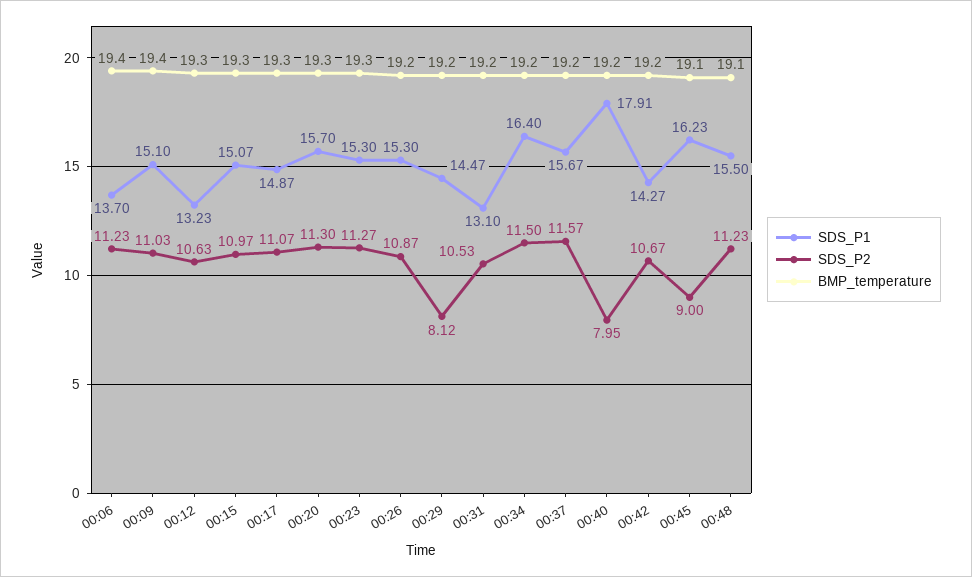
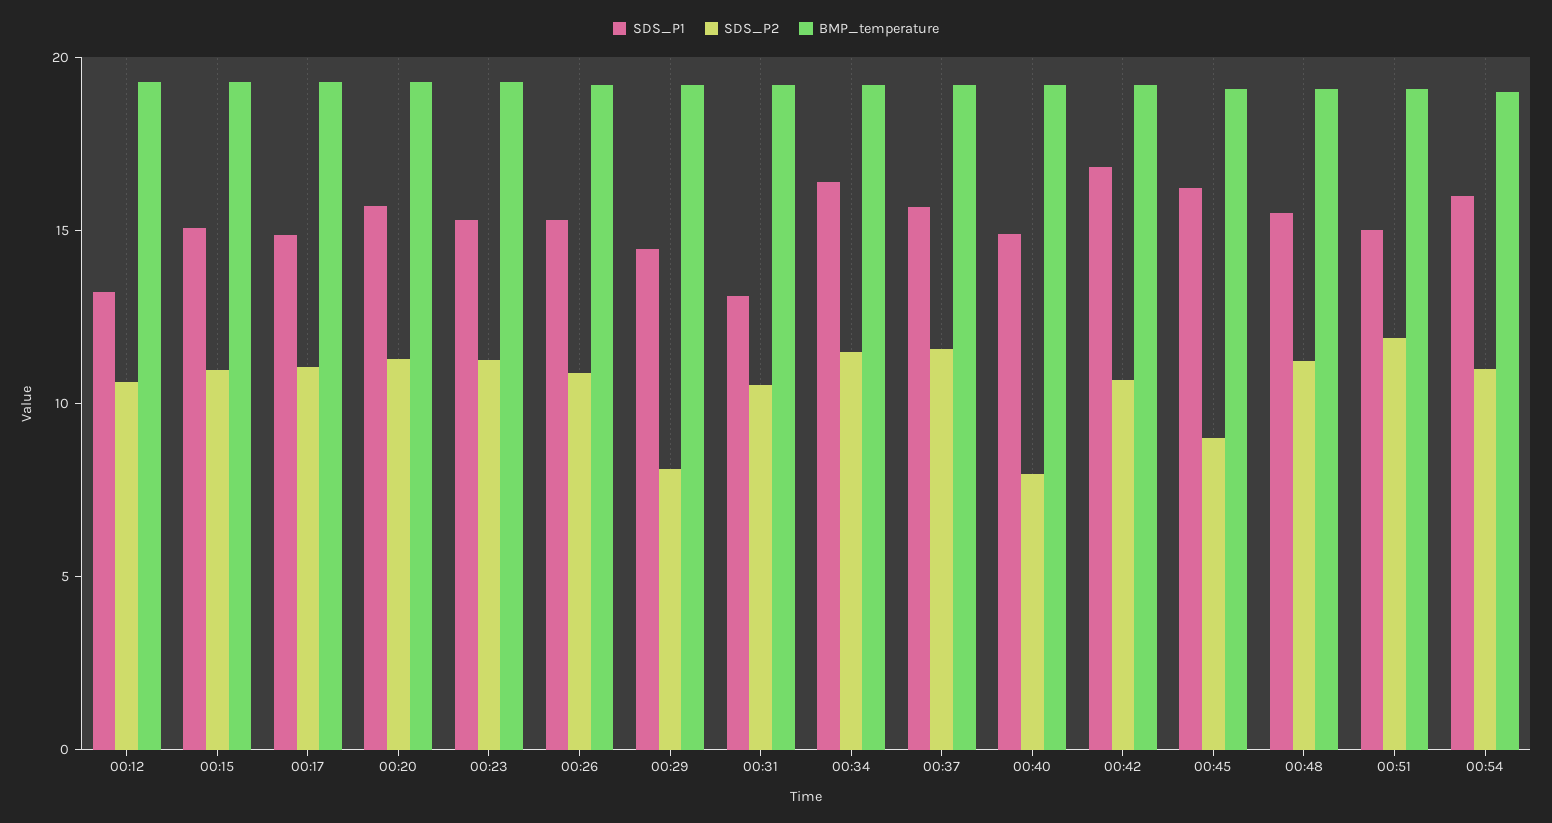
SDS_P1, 00:06: 13.7 -> none
SDS_P2, 00:06: 11.23 -> none
BMP_temperature, 00:06: 19.4 -> none
SDS_P1, 00:09: 15.1 -> none
SDS_P2, 00:09: 11.03 -> none
BMP_temperature, 00:09: 19.4 -> none
SDS_P1, 00:40: 17.91 -> 15
SDS_P1, 00:42: 14.27 -> 17
SDS_P1, 00:51: none -> 15
SDS_P2, 00:51: none -> 12
BMP_temperature, 00:51: none -> 19
SDS_P1, 00:54: none -> 16
SDS_P2, 00:54: none -> 11
BMP_temperature, 00:54: none -> 19

